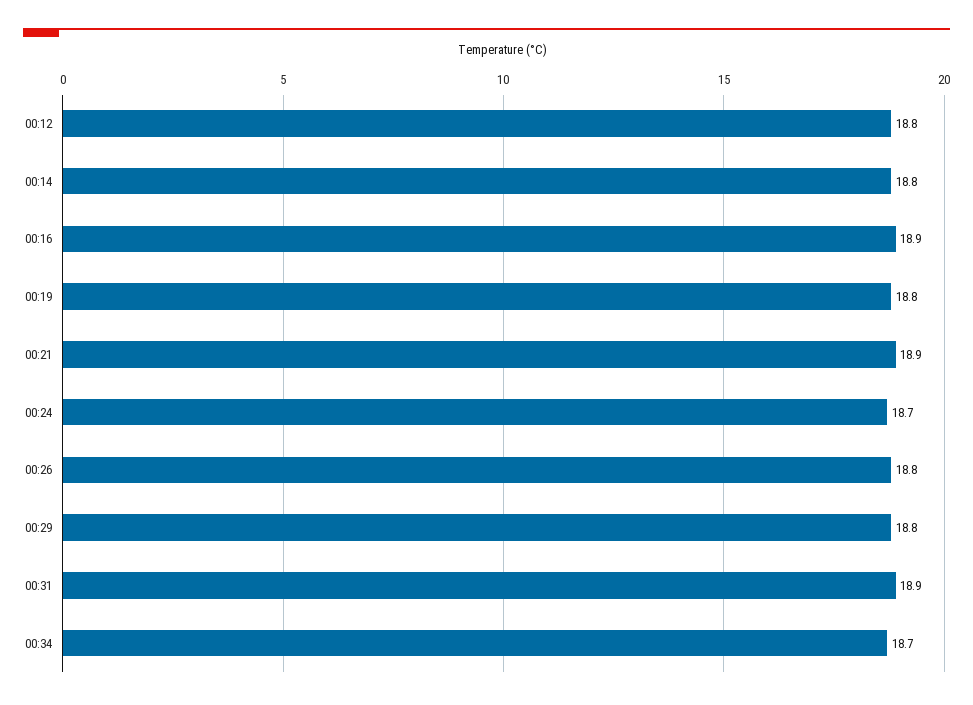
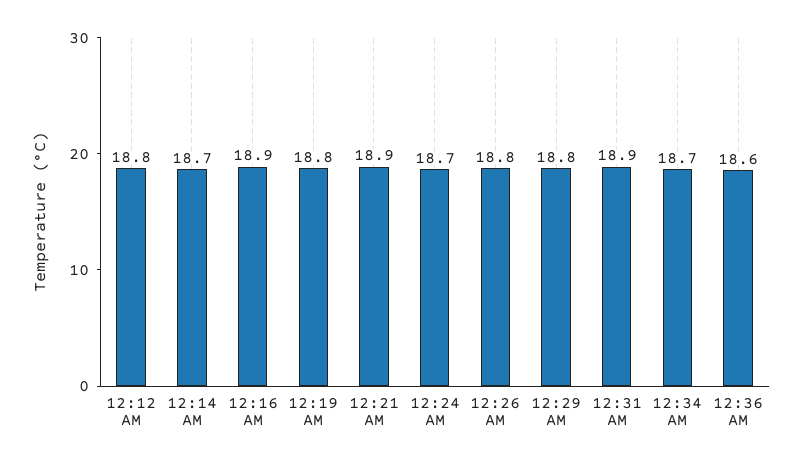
00:14: 18.8 -> 18.7
12:36 AM: none -> 18.6

